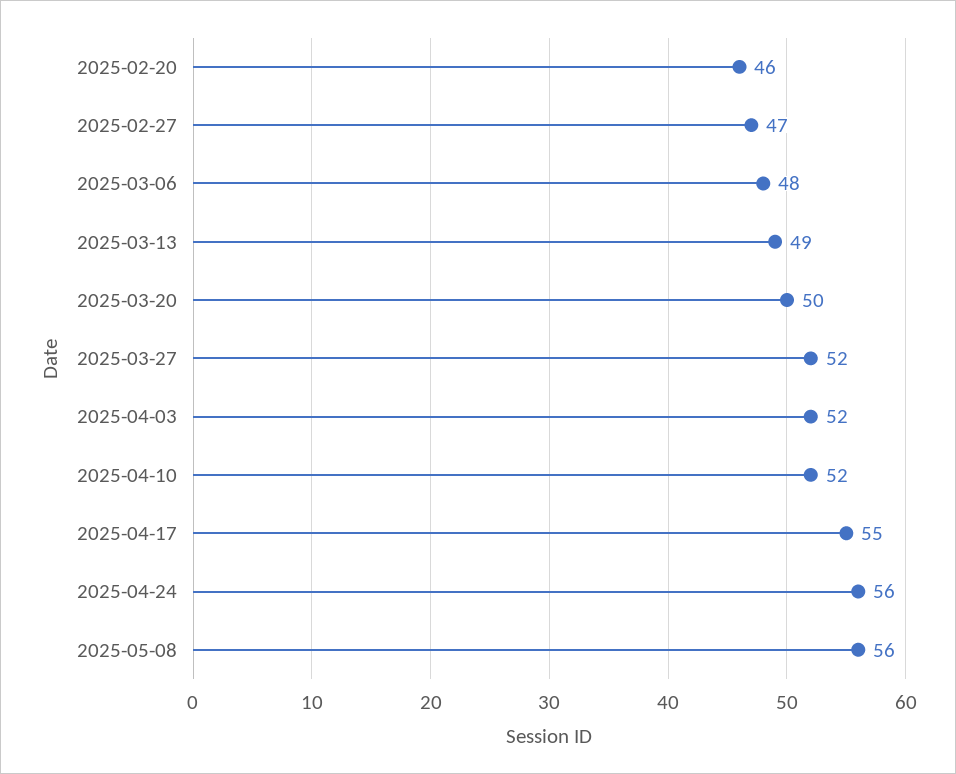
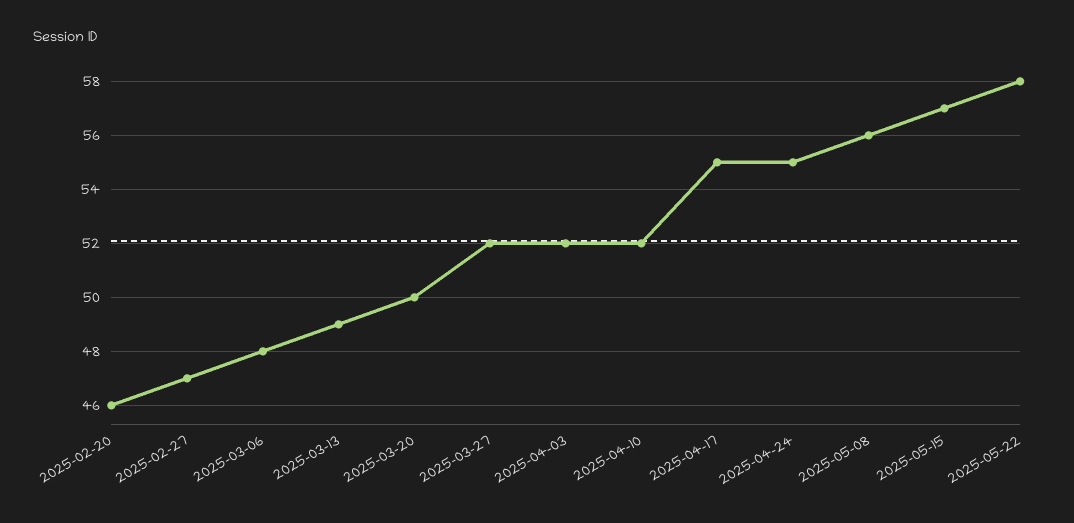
2025-04-24: 56 -> 55
2025-05-15: none -> 57
2025-05-22: none -> 58

